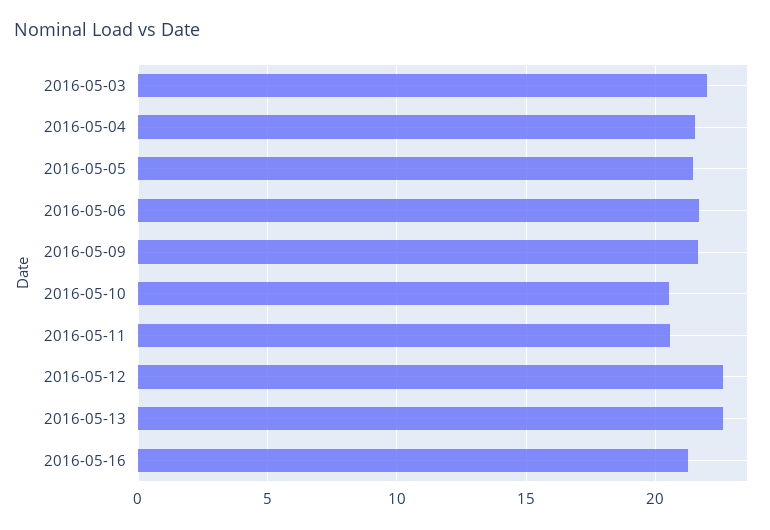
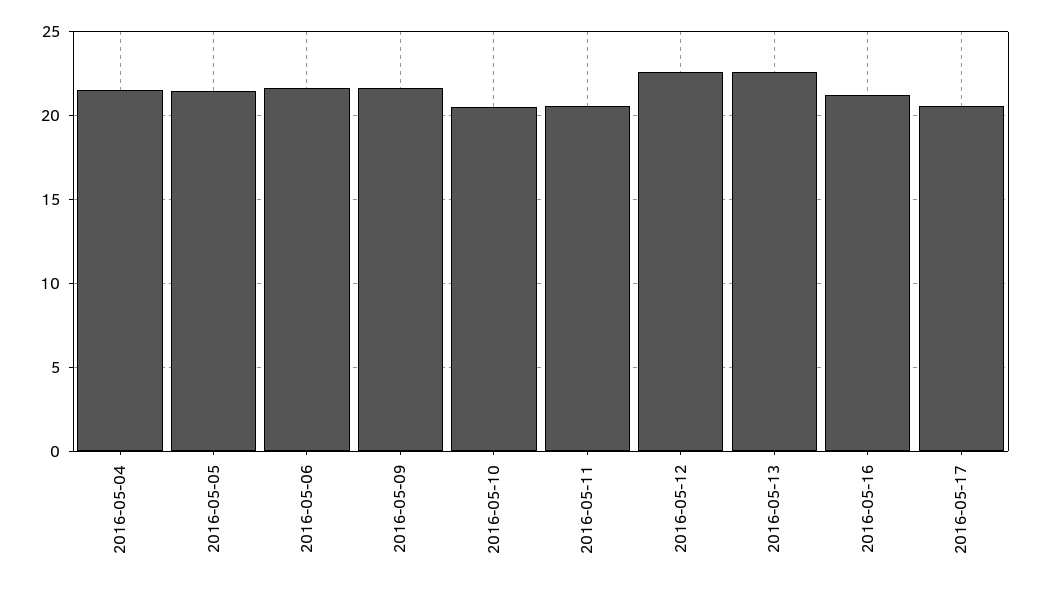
2016-05-03: 22 -> none
2016-05-17: none -> 20.5

